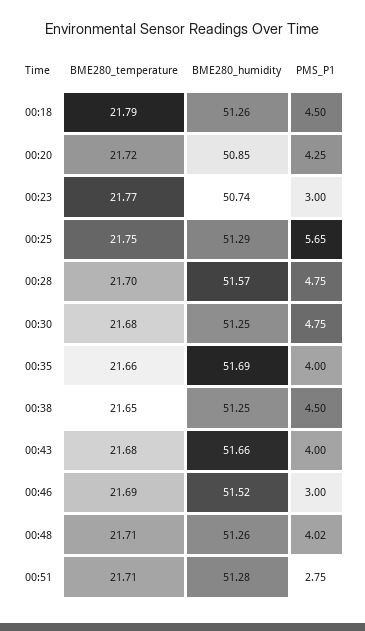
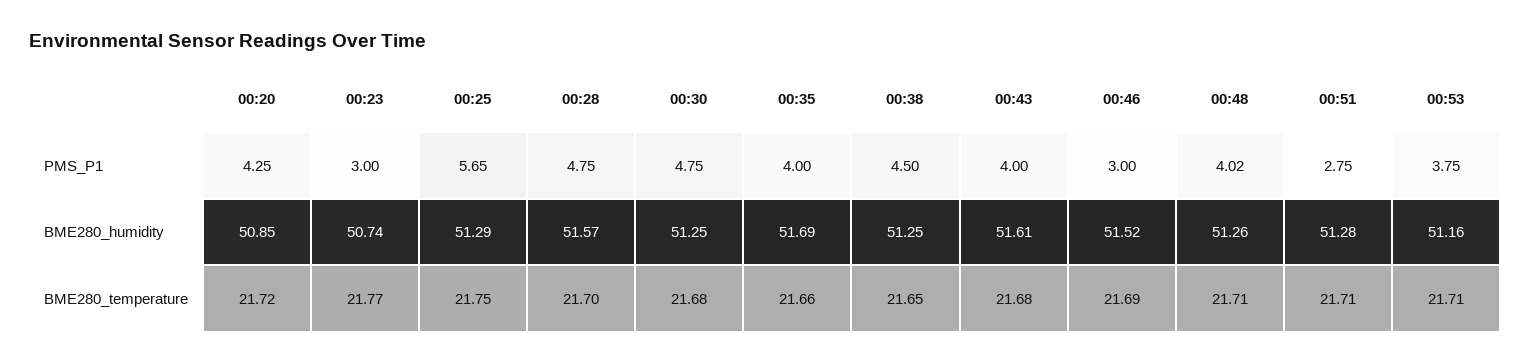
BME280_temperature, 00:18: 21.79 -> none
BME280_humidity, 00:18: 51.26 -> none
PMS_P1, 00:18: 4.5 -> none
BME280_humidity, 00:43: 51.66 -> 51.61
PMS_P1, 00:53: none -> 3.75
BME280_humidity, 00:53: none -> 51.16
BME280_temperature, 00:53: none -> 21.71

